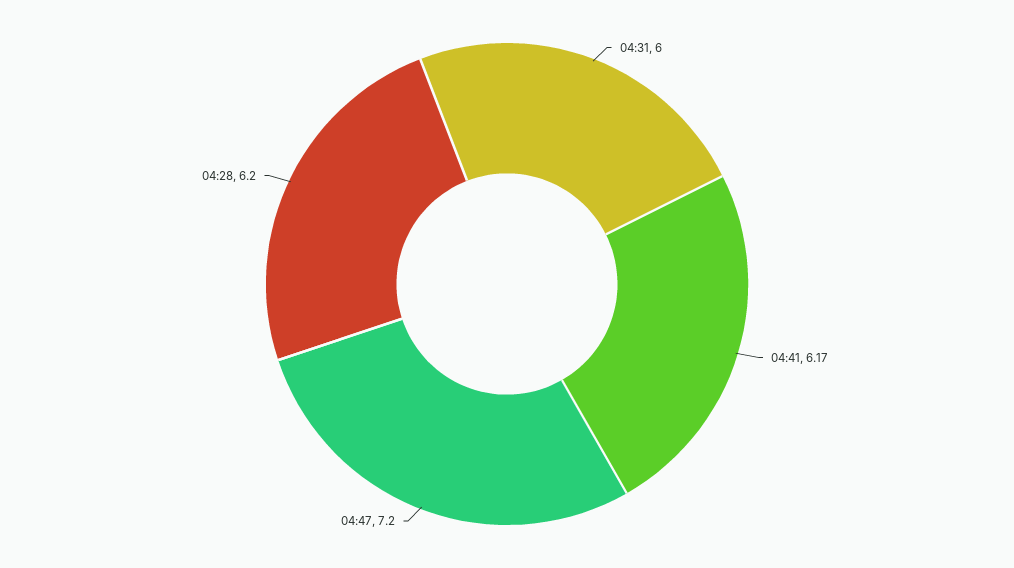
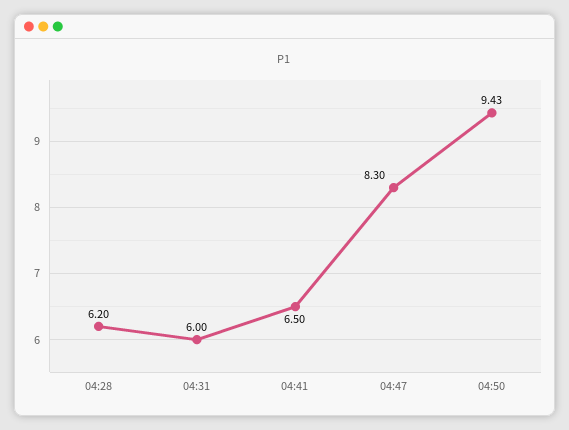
04:41: 6.17 -> 6.5
04:47: 7.2 -> 8.3
04:50: none -> 9.43

